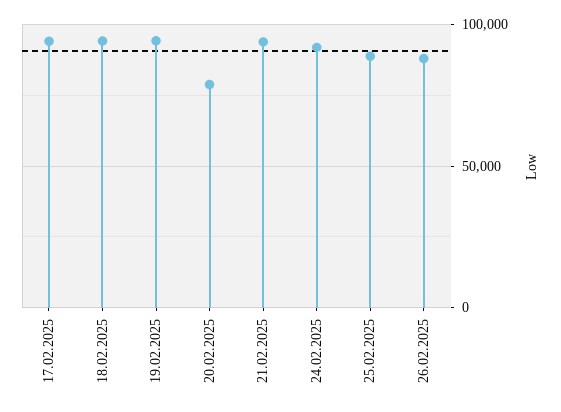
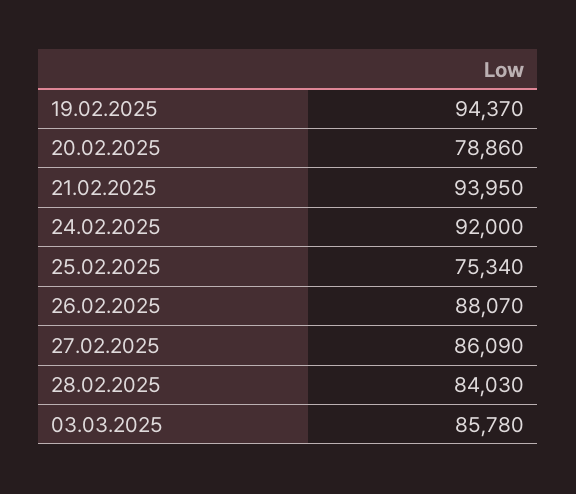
17.02.2025: 95000 -> none
18.02.2025: 95000 -> none
25.02.2025: 90000 -> 75340
27.02.2025: none -> 86090
28.02.2025: none -> 84030
03.03.2025: none -> 85780

